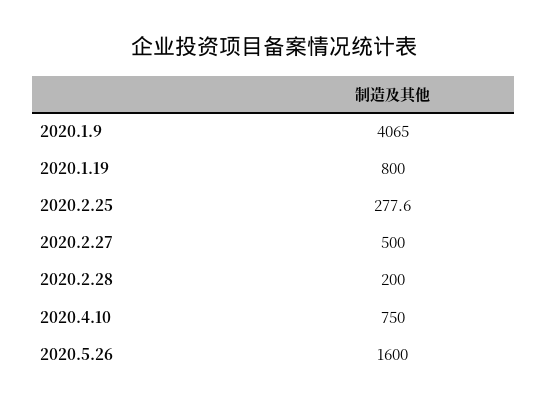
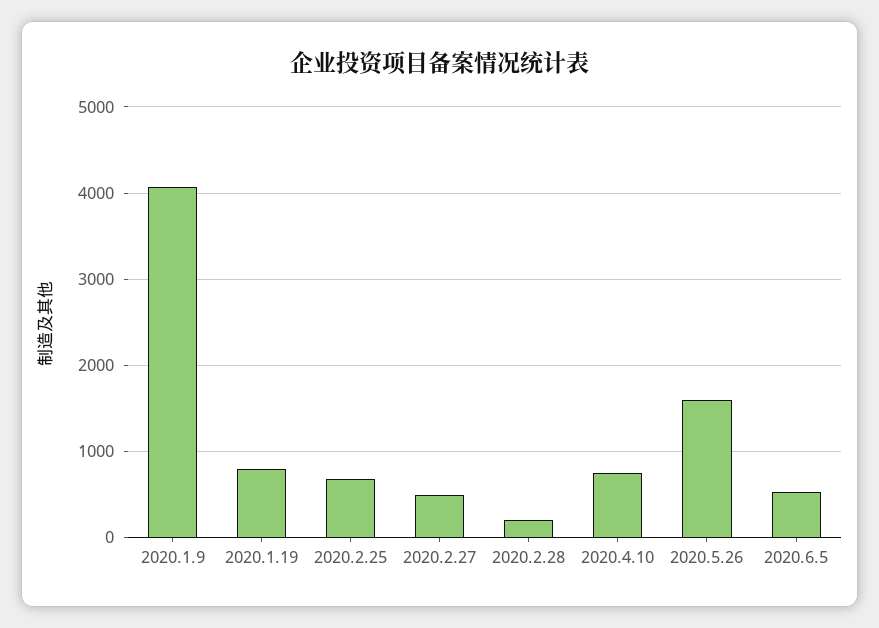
2020.2.25: 277.6 -> 700
2020.6.5: none -> 500

